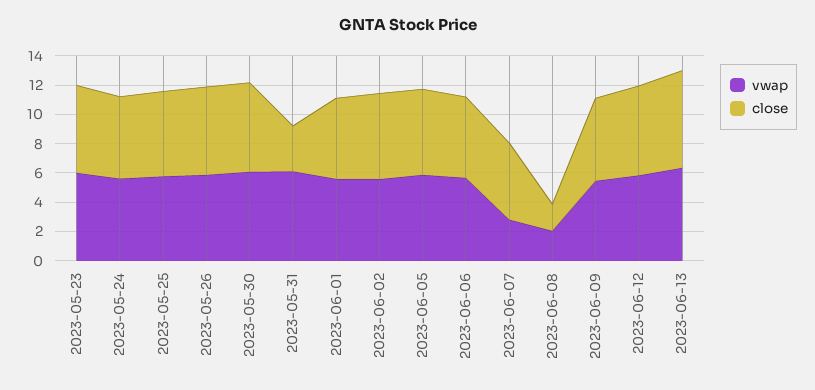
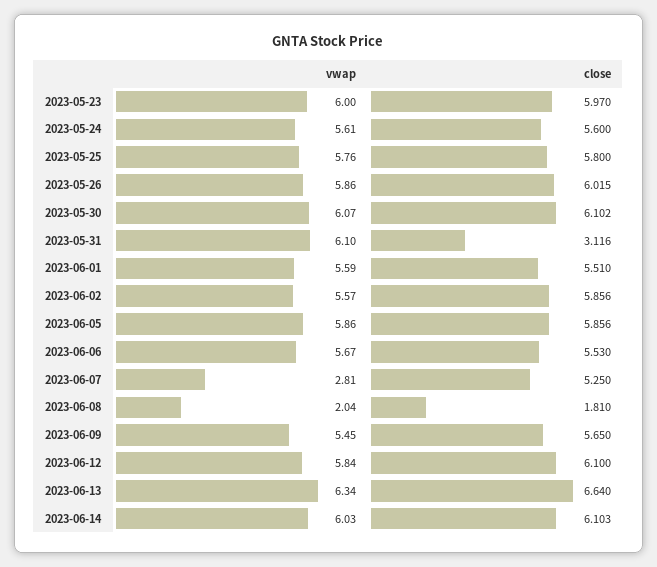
vwap, 2023-06-14: none -> 6.03
close, 2023-06-14: none -> 6.103

